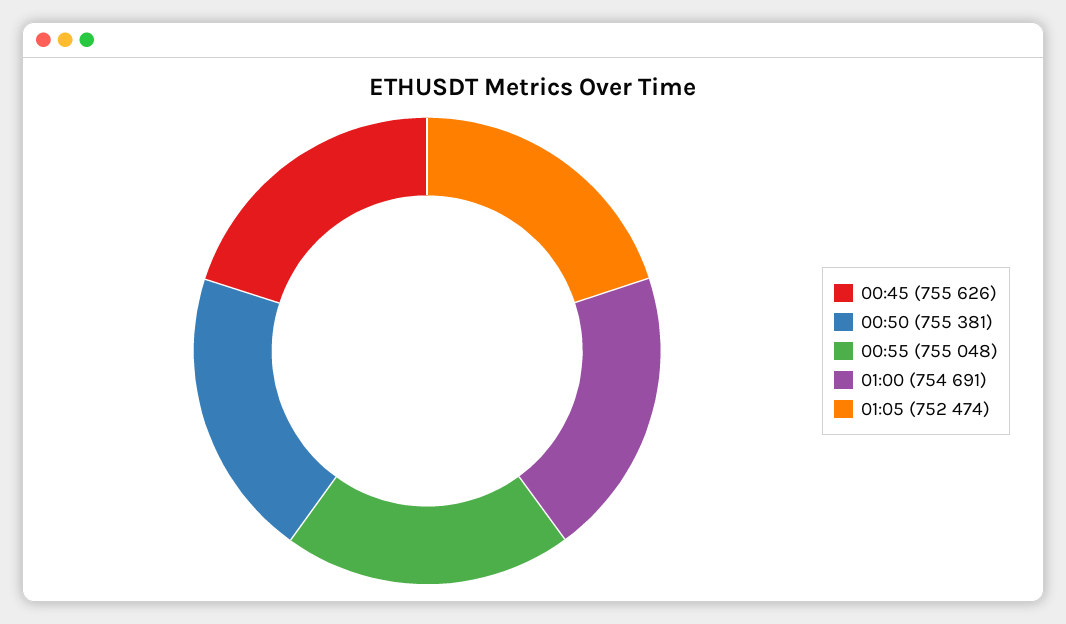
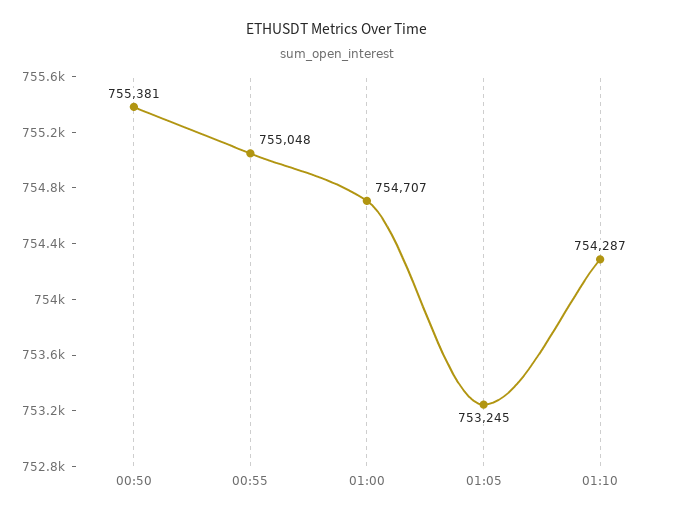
00:45: 755626 -> none
01:00: 754691 -> 754707
01:05: 752474 -> 753245
01:10: none -> 754287

